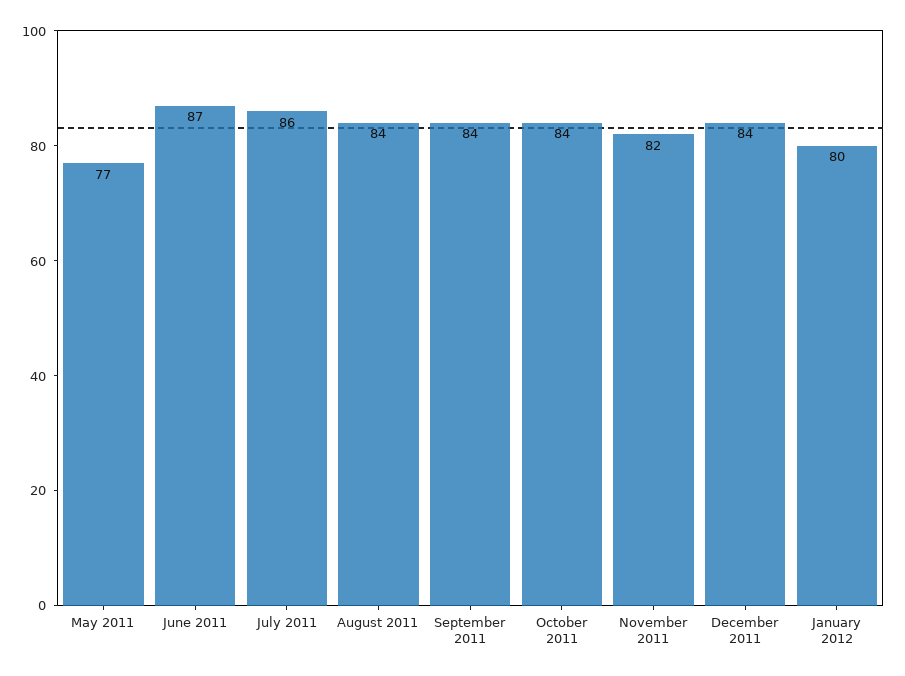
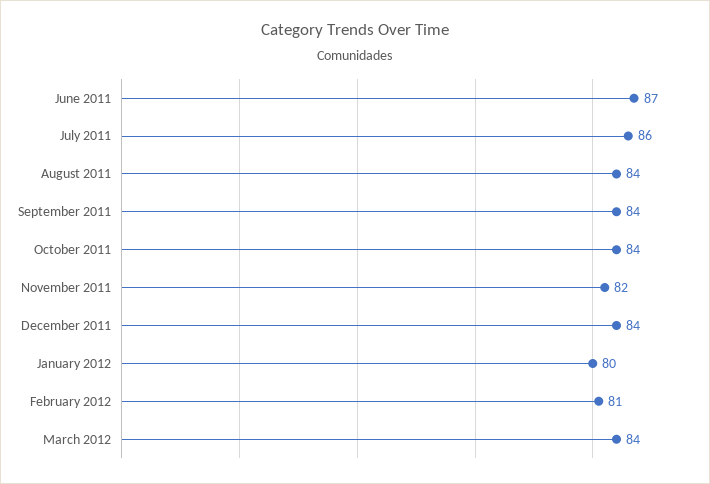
May 2011: 77 -> none
February 2012: none -> 81
March 2012: none -> 84

